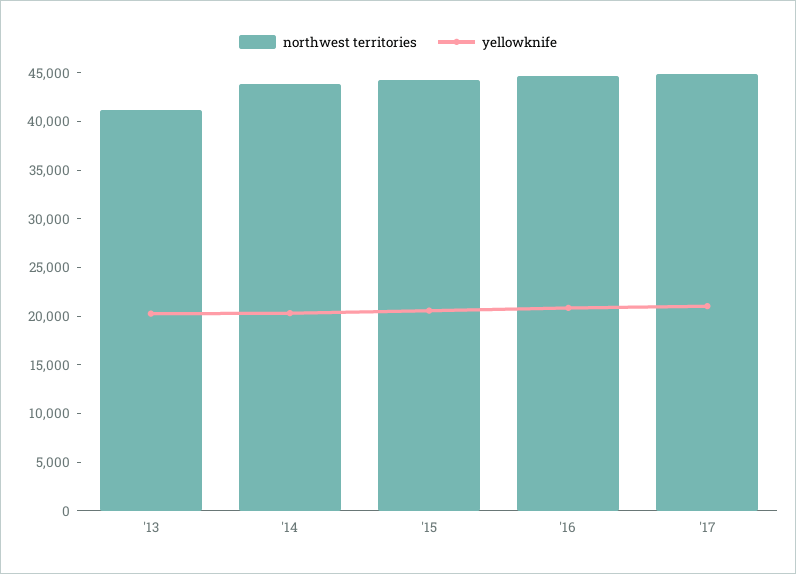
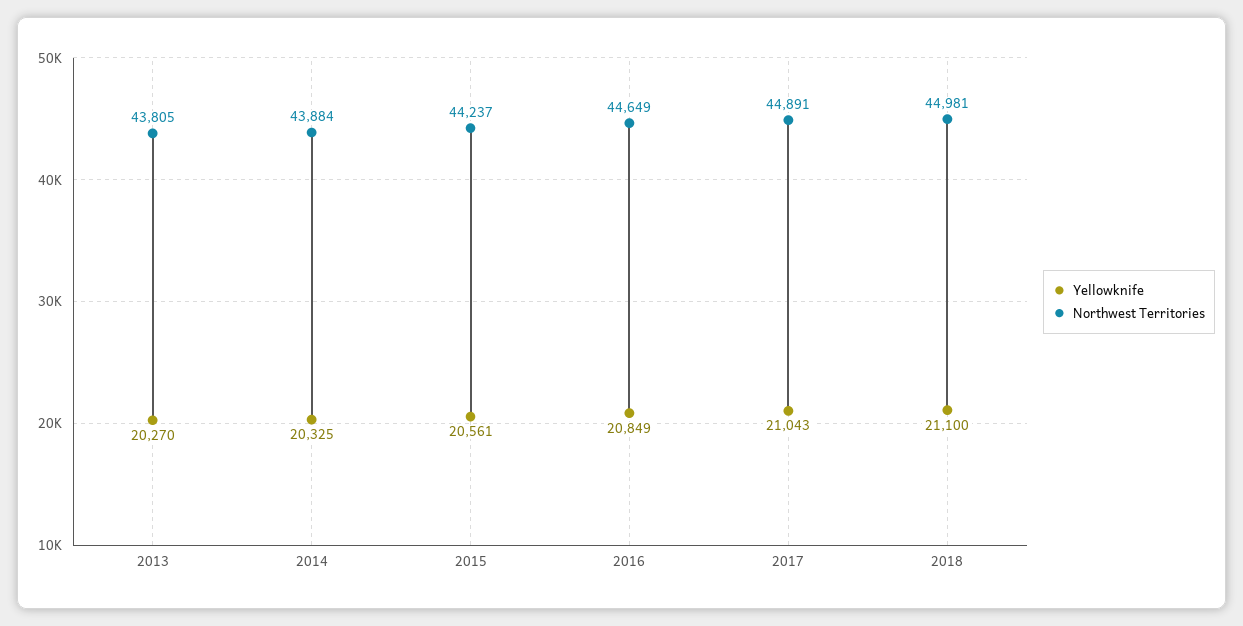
northwest territories, '13: 41000 -> 43805
yellowknife, 2018: none -> 21100
northwest territories, 2018: none -> 44981

